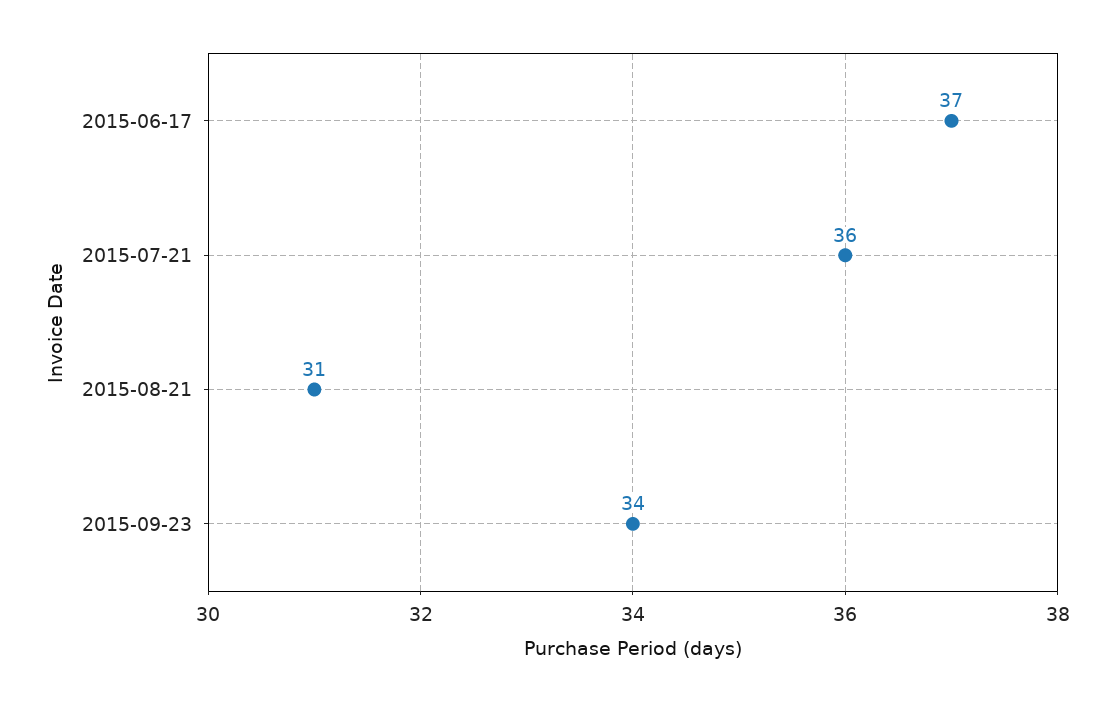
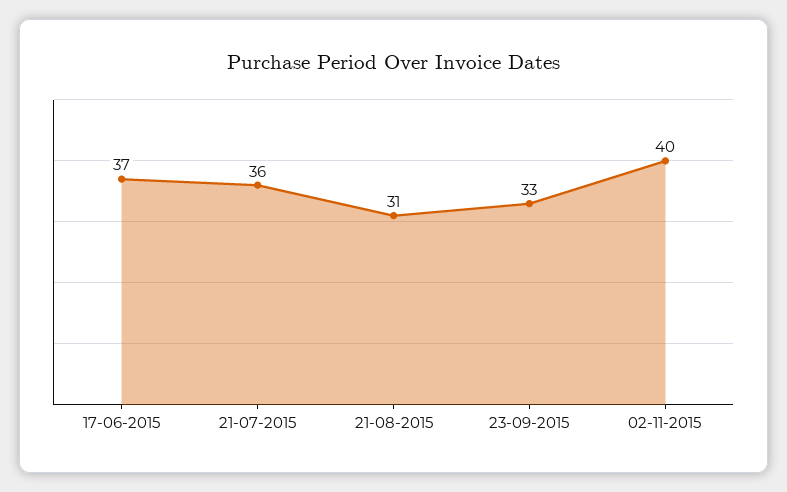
2015-09-23: 34 -> 33
02-11-2015: none -> 40

